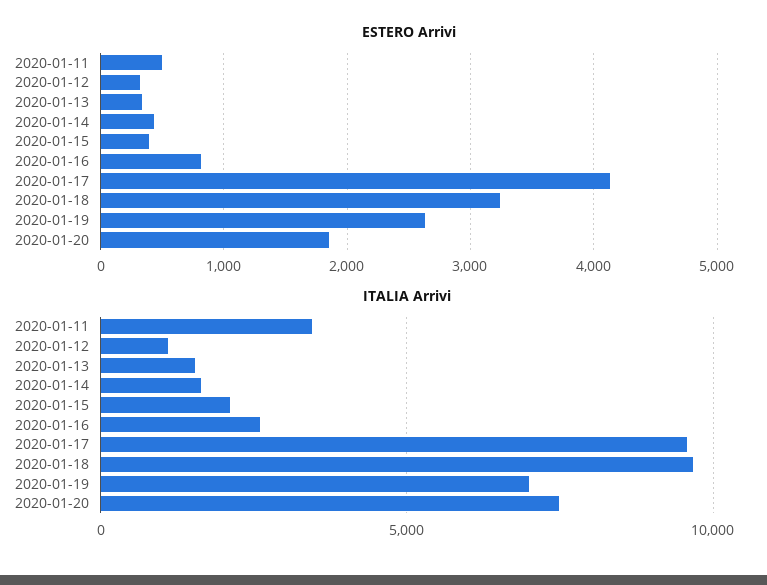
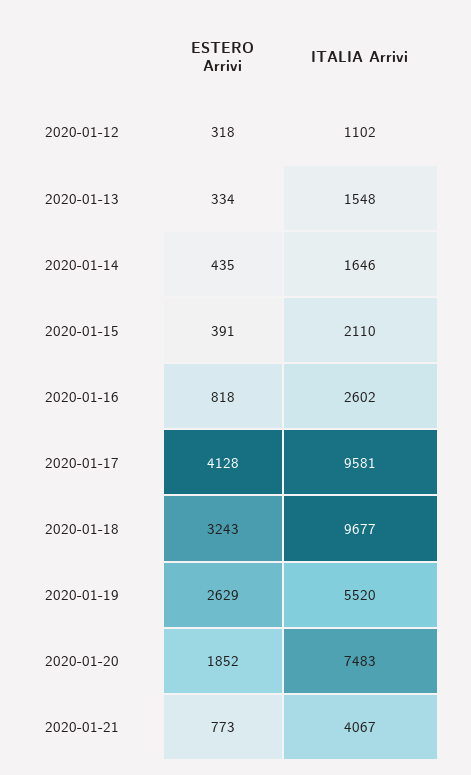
ESTERO Arrivi, 2020-01-11: 500 -> none
ITALIA Arrivi, 2020-01-11: 3500 -> none
ITALIA Arrivi, 2020-01-19: 7000 -> 5520
ESTERO Arrivi, 2020-01-21: none -> 773
ITALIA Arrivi, 2020-01-21: none -> 4067

